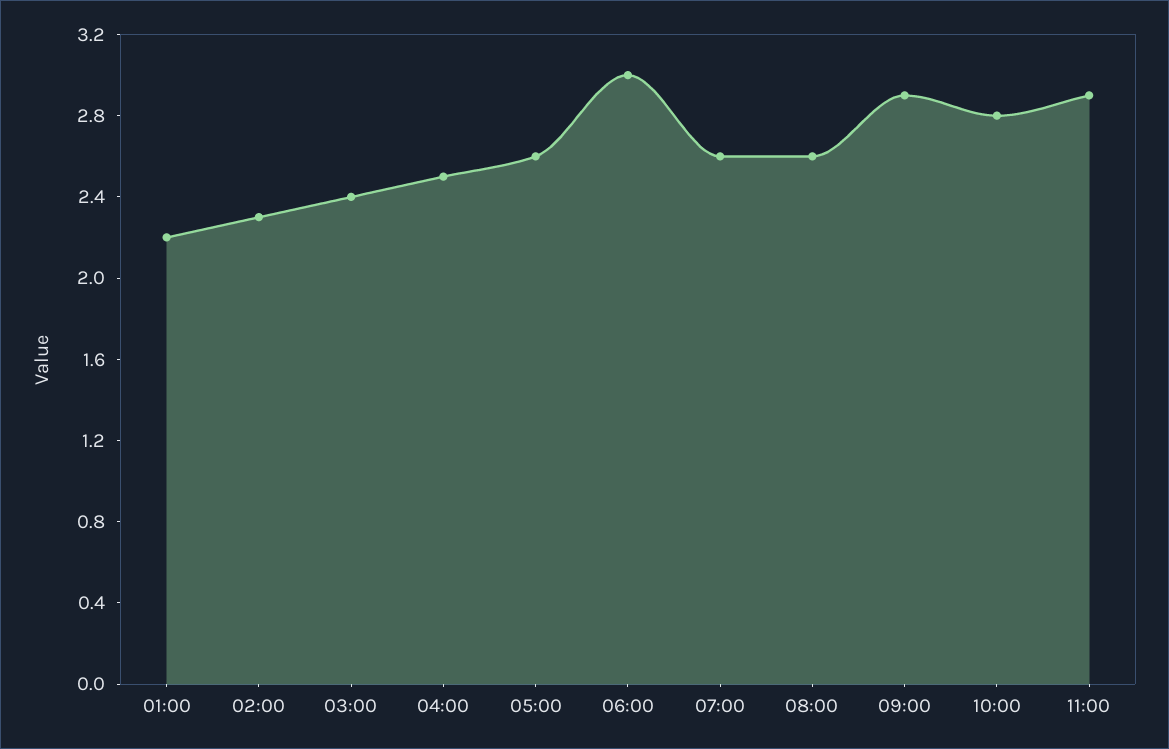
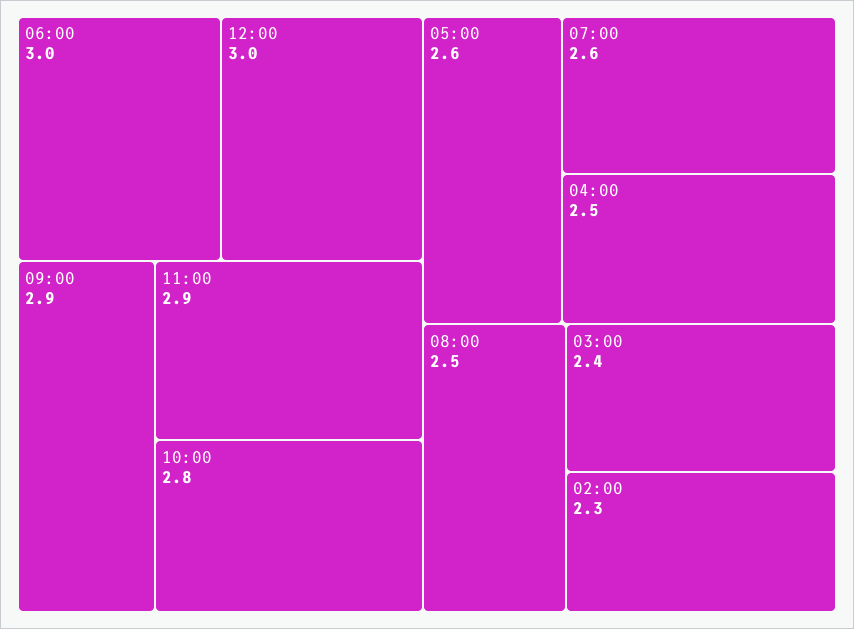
01:00: 2.2 -> none
08:00: 2.6 -> 2.5
12:00: none -> 3

